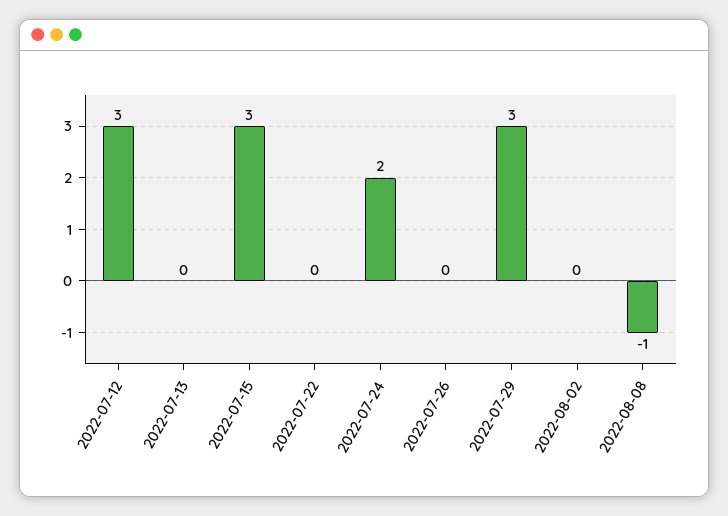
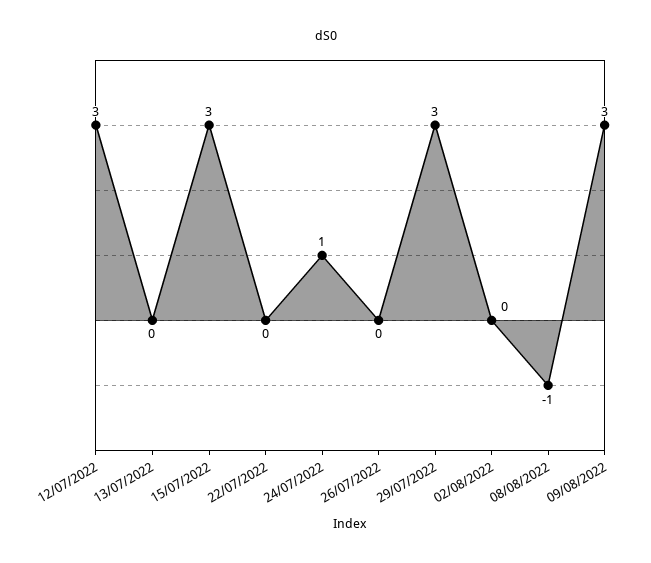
2022-07-24: 2 -> 1
09/08/2022: none -> 3

